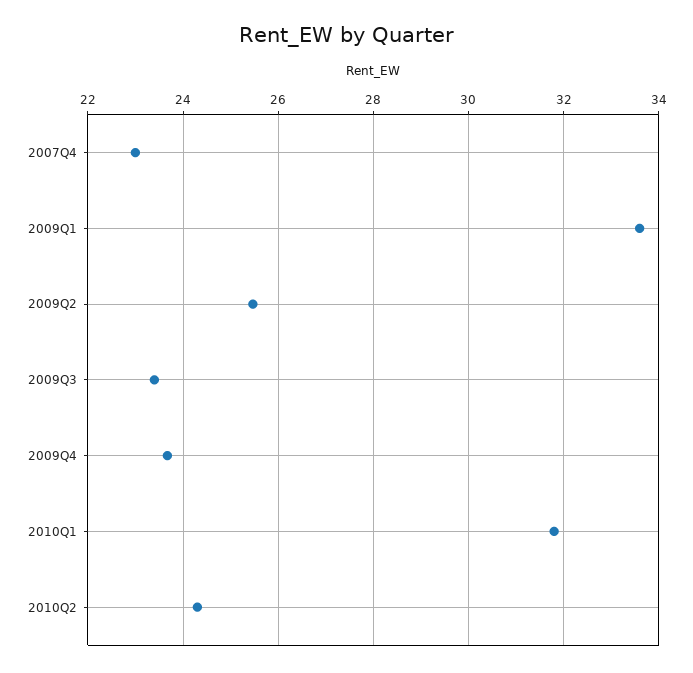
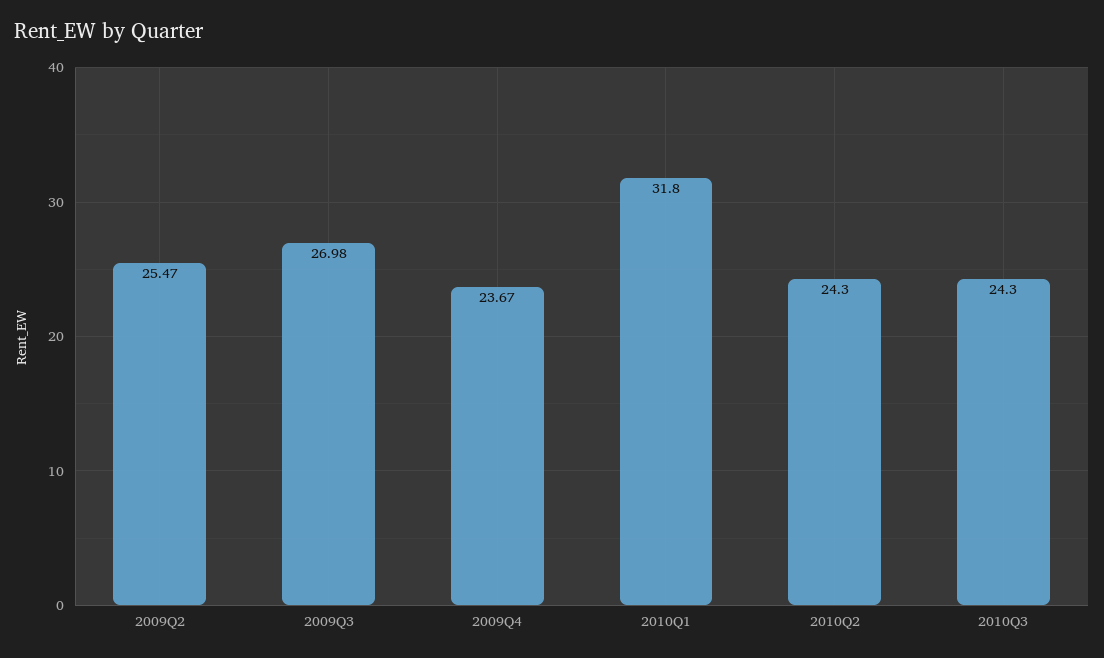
2007Q4: 23 -> none
2009Q1: 33.6 -> none
2009Q3: 23.4 -> 26.98
2010Q3: none -> 24.3

